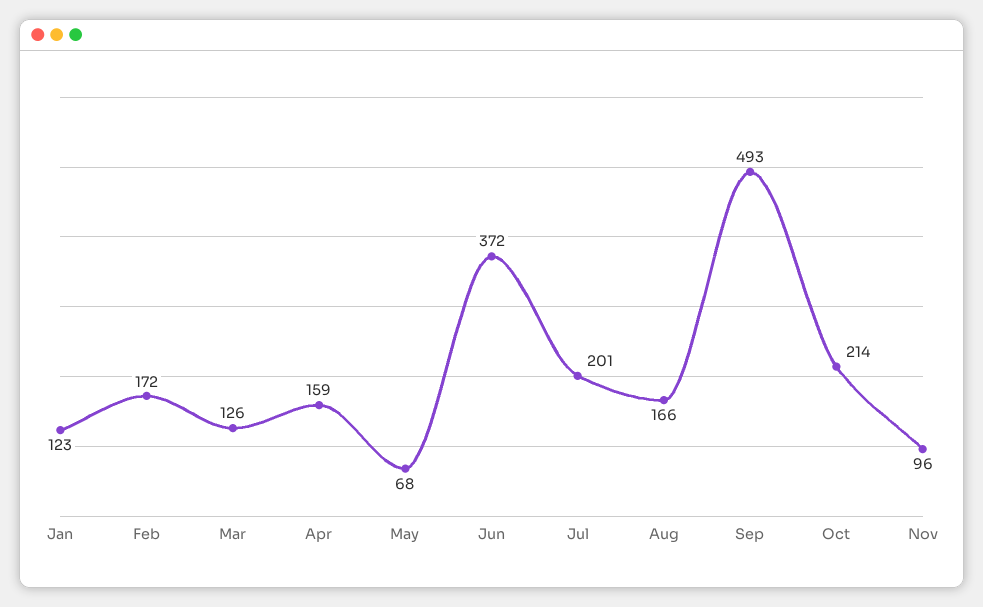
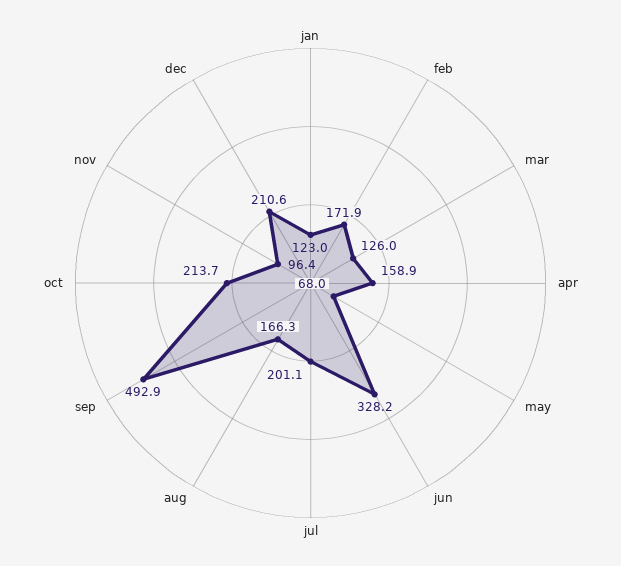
Jun: 372 -> 328.2
dec: none -> 210.6

